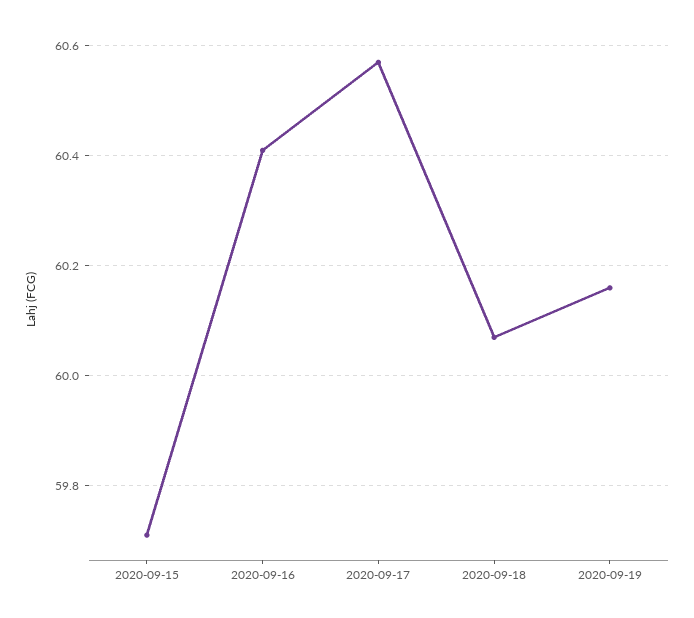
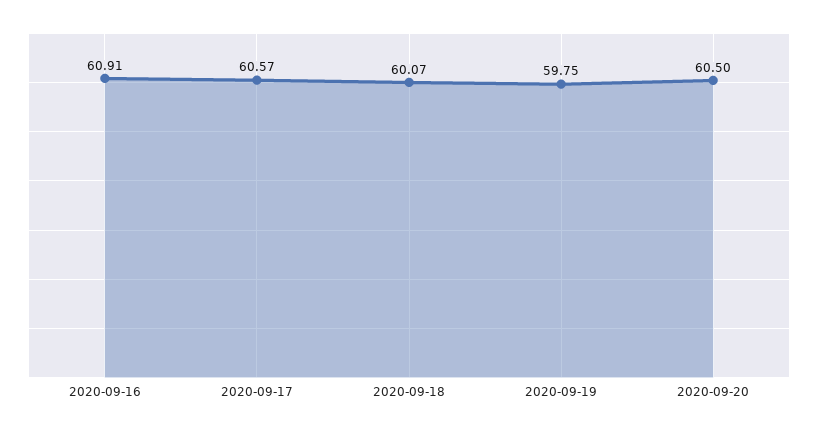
2020-09-15: 59.7 -> none
2020-09-16: 60.4 -> 60.91
2020-09-19: 60.15 -> 59.75
2020-09-20: none -> 60.5

